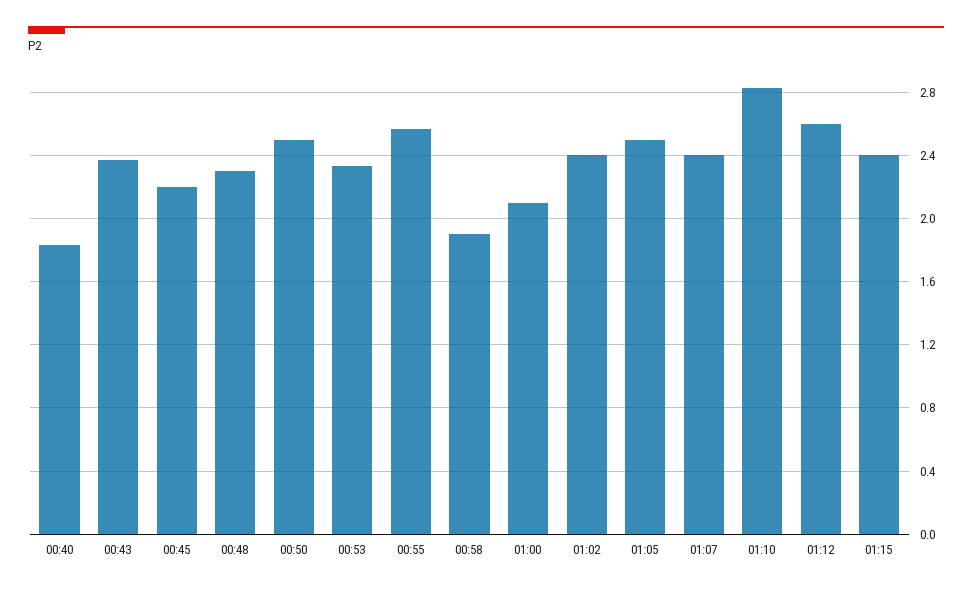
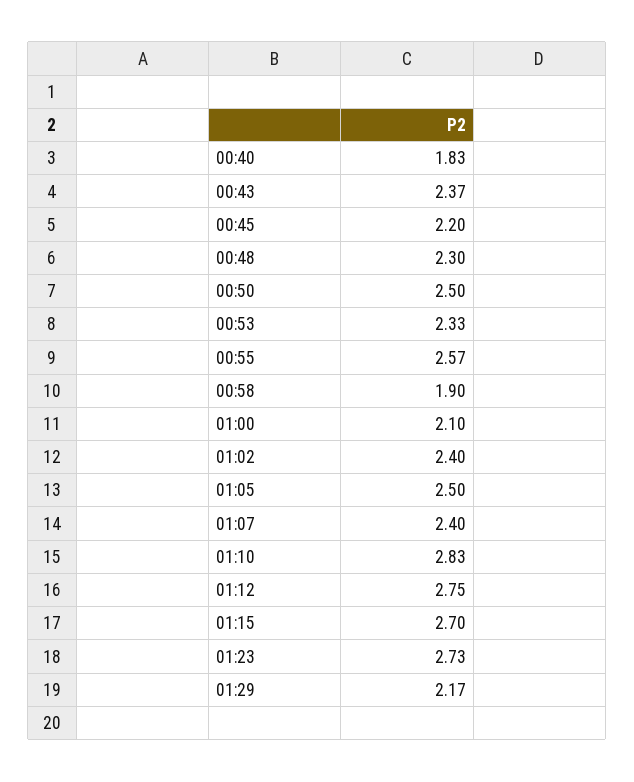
01:12: 2.6 -> 2.75
01:15: 2.4 -> 2.7
01:23: none -> 2.73
01:29: none -> 2.17

